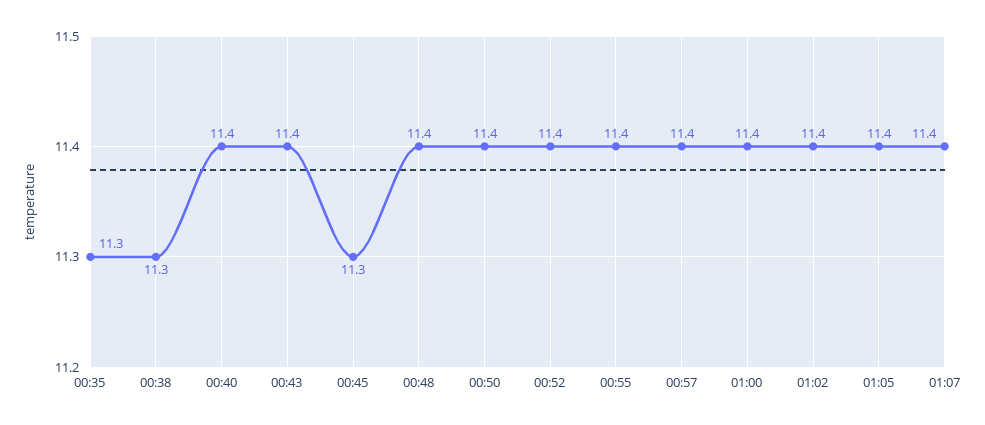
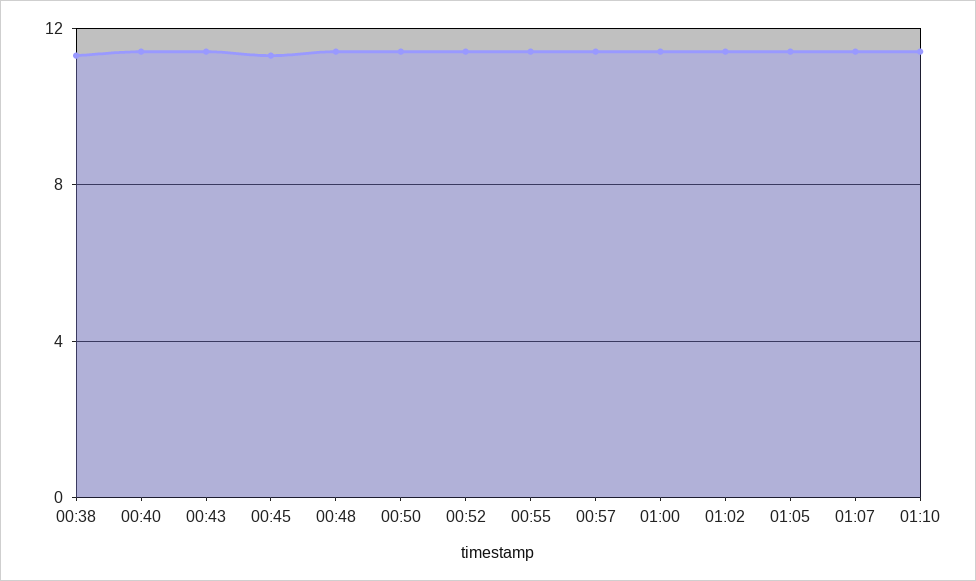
00:35: 11.3 -> none
01:10: none -> 11.5

